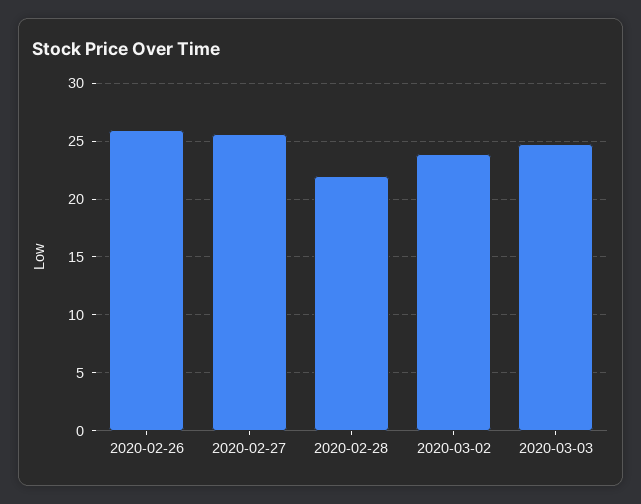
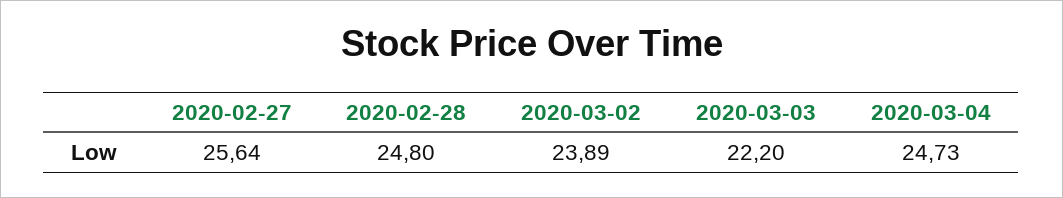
2020-02-26: 26 -> none
2020-02-28: 22 -> 24.8
2020-03-03: 25 -> 22.2
2020-03-04: none -> 24.73

